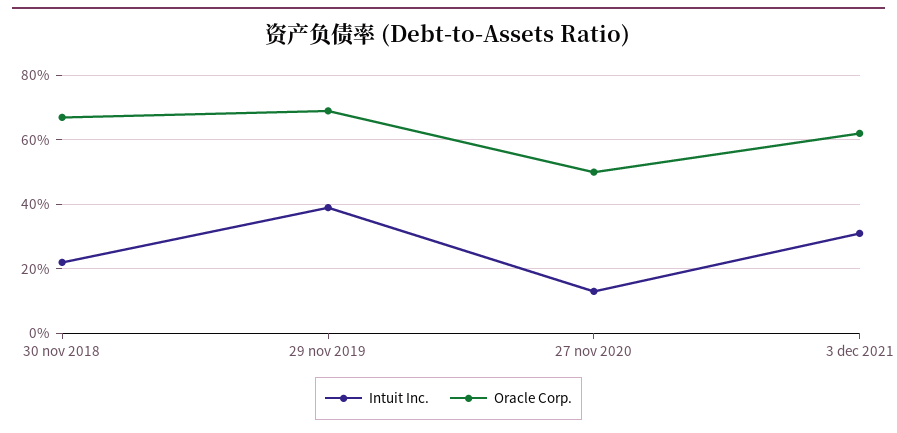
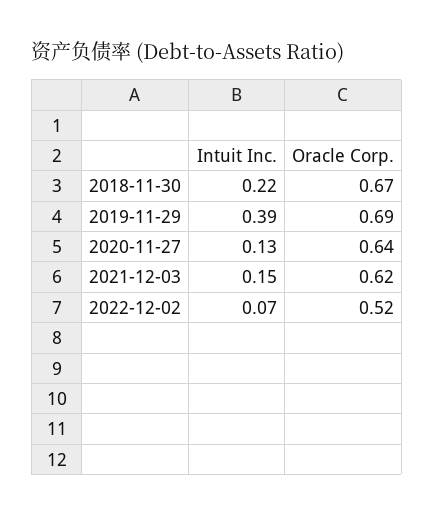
Oracle Corp., 27 nov 2020: 0.5 -> 0.64
Intuit Inc., 3 dec 2021: 0.3 -> 0.15
Intuit Inc., 2022-12-02: none -> 0.07
Oracle Corp., 2022-12-02: none -> 0.52

